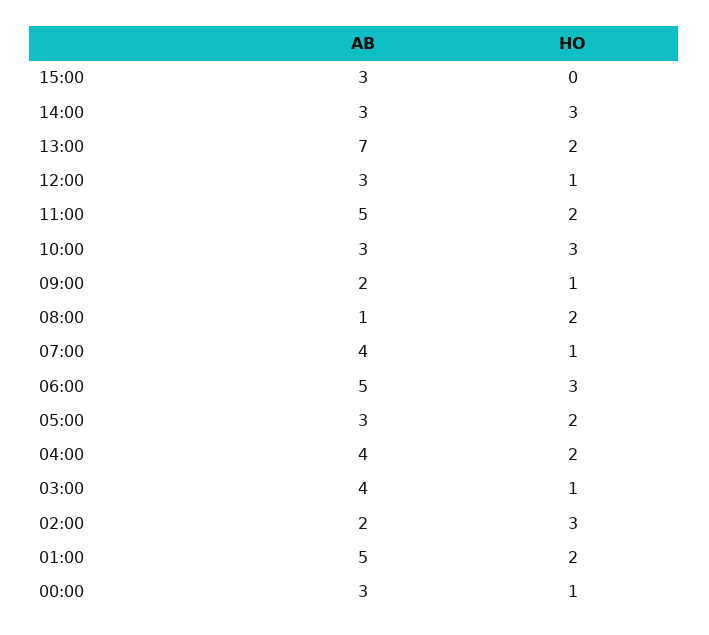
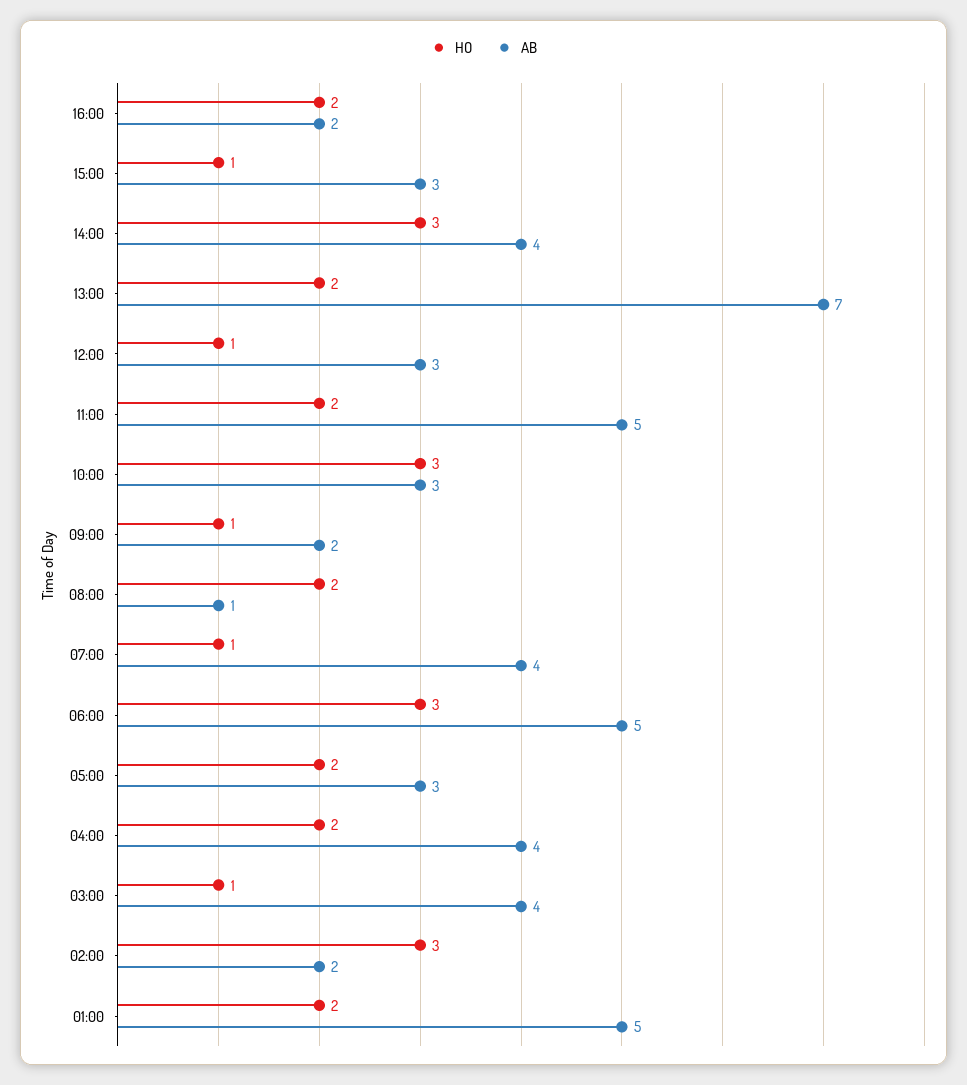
HO, 15:00: 0 -> 1
AB, 14:00: 3 -> 4
AB, 00:00: 3 -> none
HO, 00:00: 1 -> none
HO, 16:00: none -> 2
AB, 16:00: none -> 2

